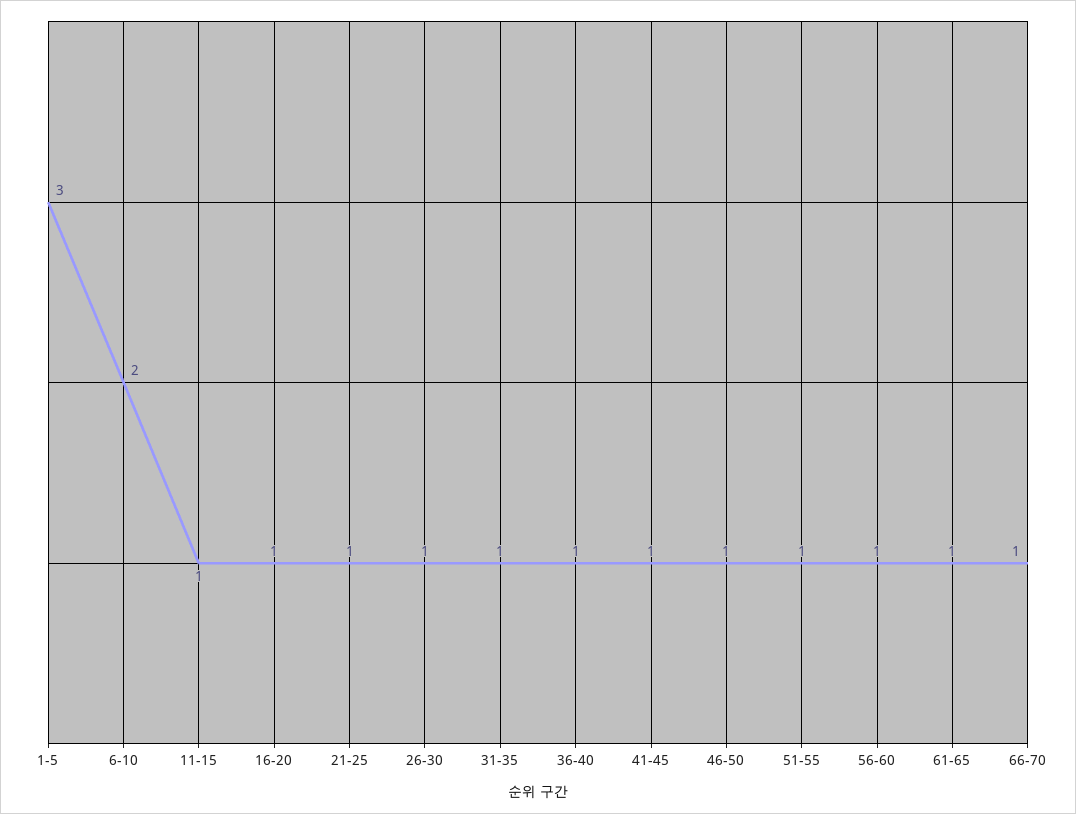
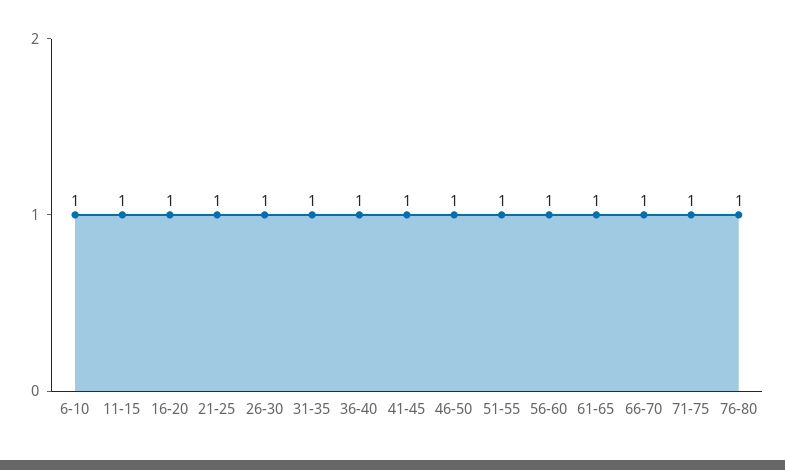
1-5: 3 -> none
6-10: 2 -> 1
71-75: none -> 1
76-80: none -> 1

